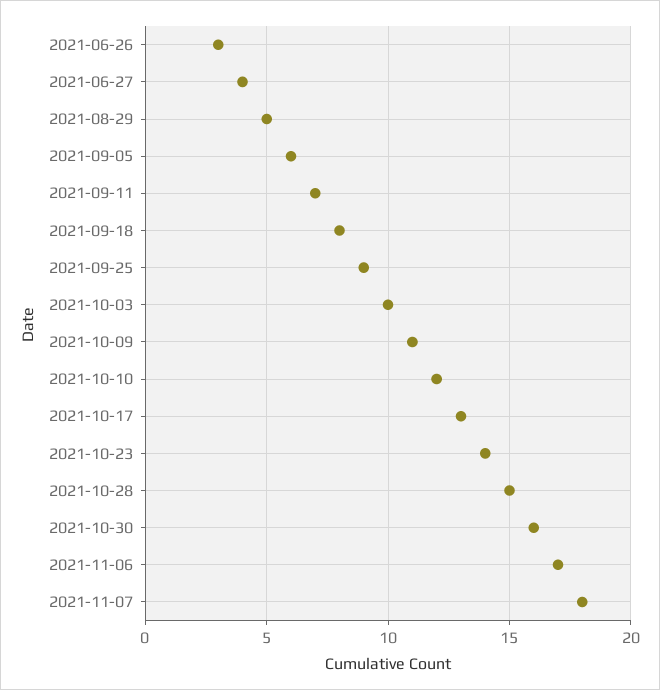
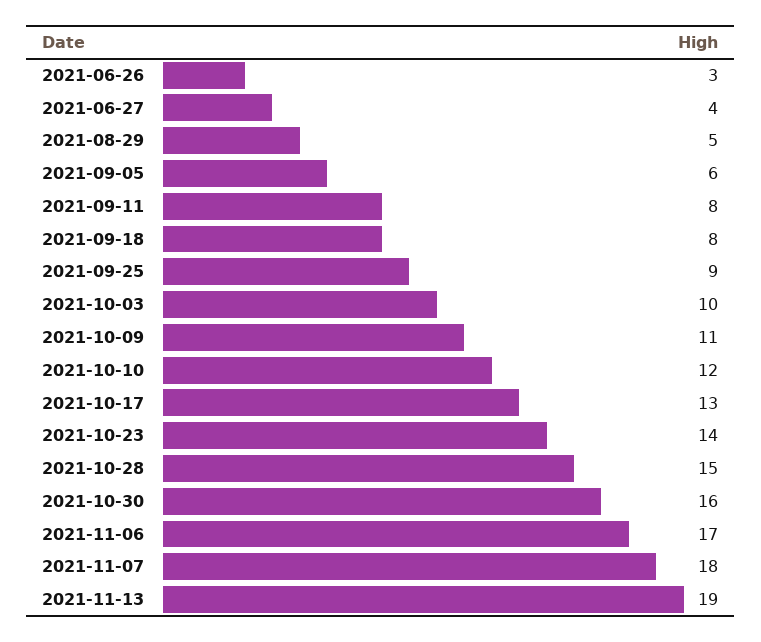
2021-09-11: 7 -> 8
2021-11-13: none -> 19

